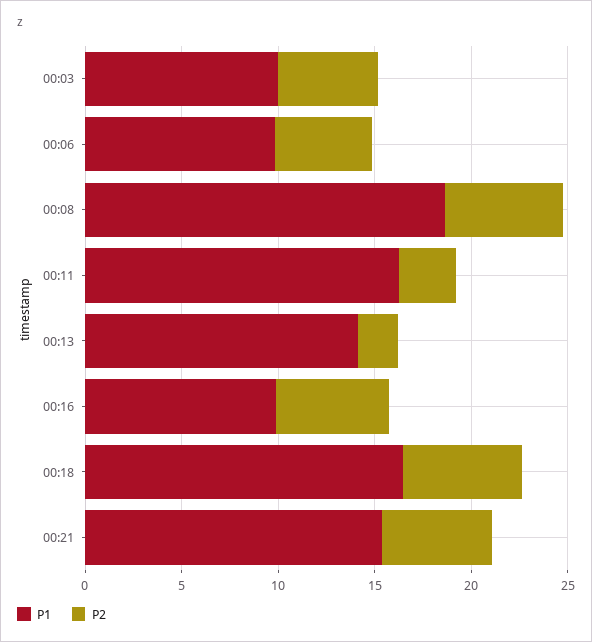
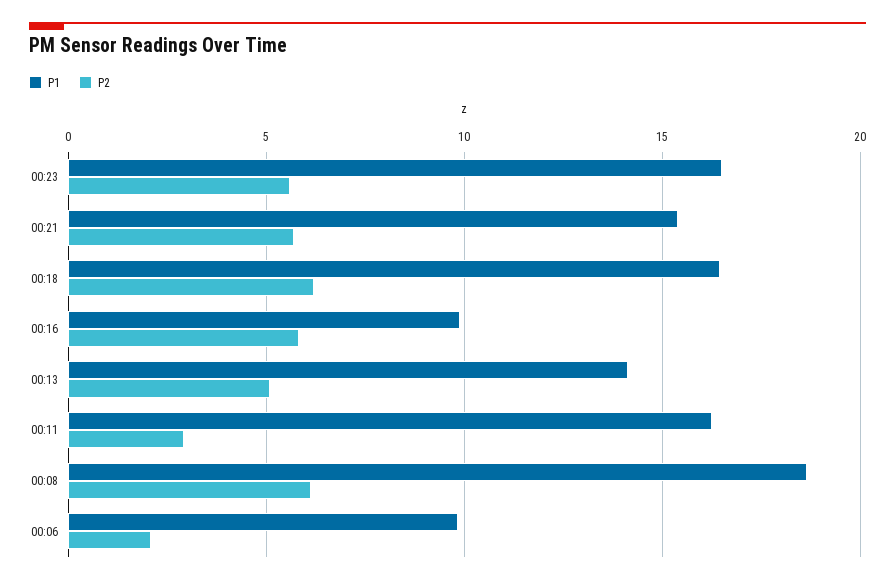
P1, 00:03: 10 -> none
P2, 00:03: 5 -> none
P2, 00:06: 5 -> 2
P2, 00:13: 2 -> 5
P1, 00:23: none -> 16.5
P2, 00:23: none -> 5.5

